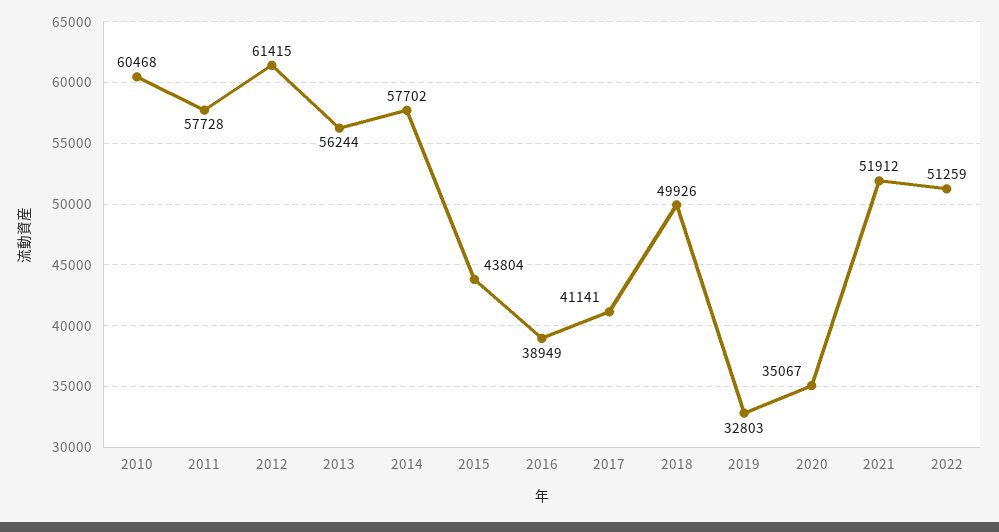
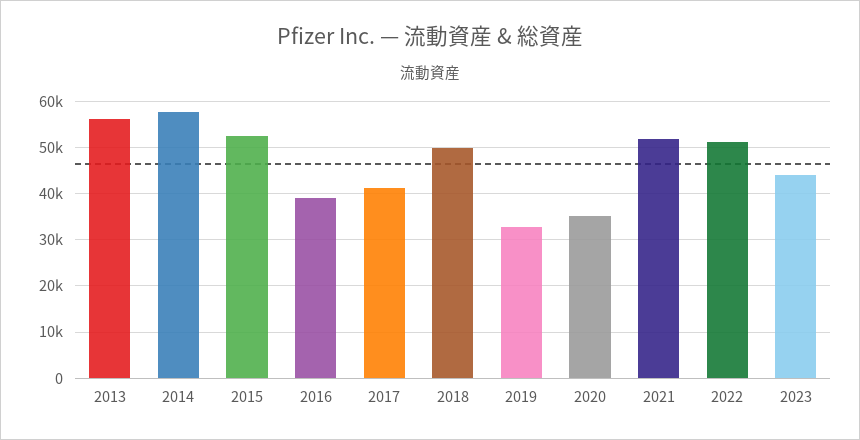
2010: 60468 -> none
2011: 57728 -> none
2012: 61415 -> none
2015: 43804 -> 52000
2023: none -> 44000

